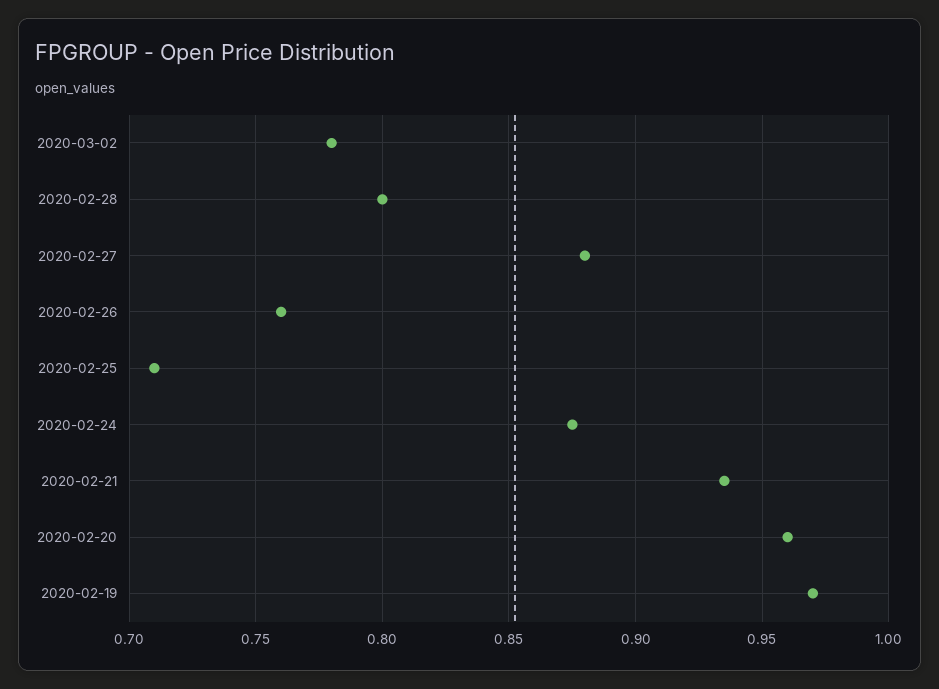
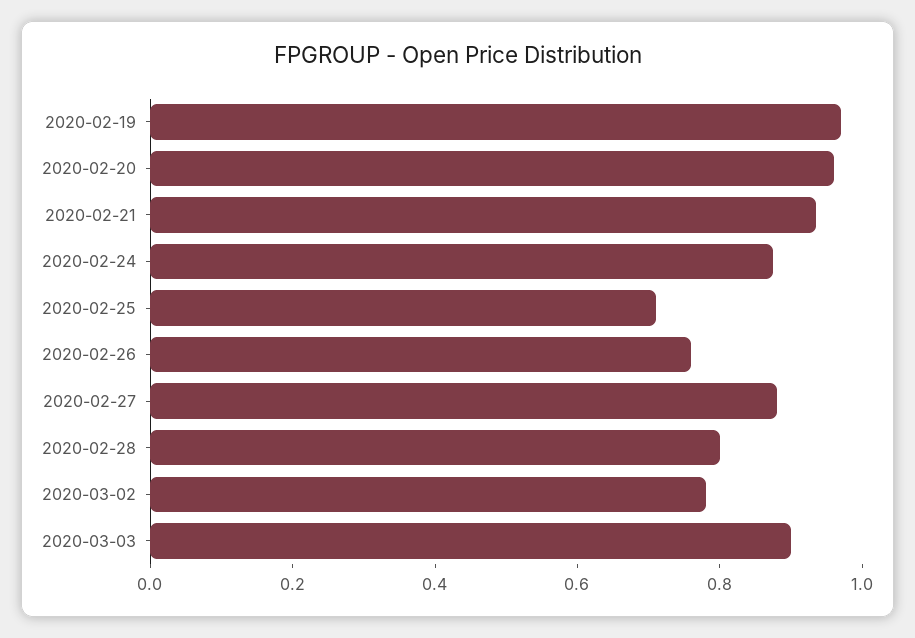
2020-03-03: none -> 0.9

